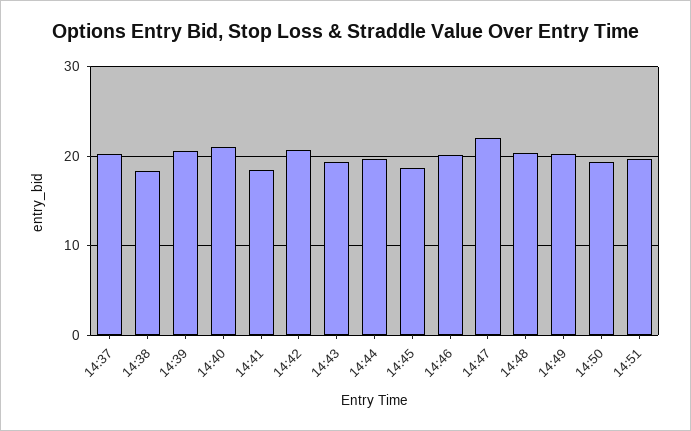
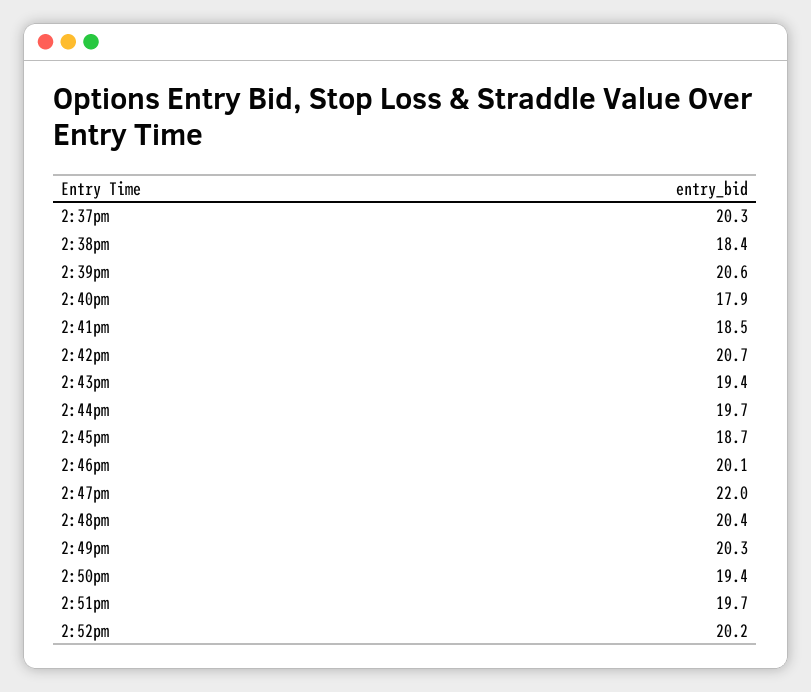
14:40: 21 -> 17.9
2:52pm: none -> 20.2

